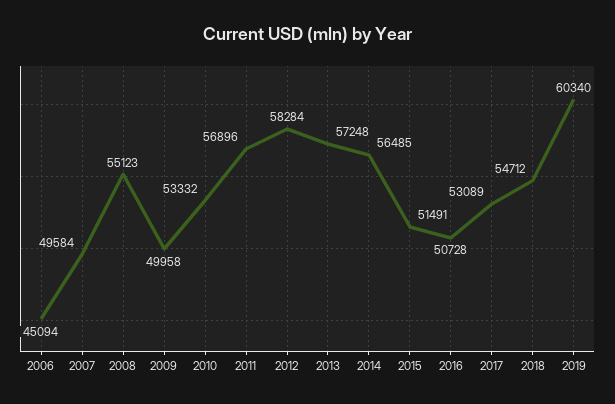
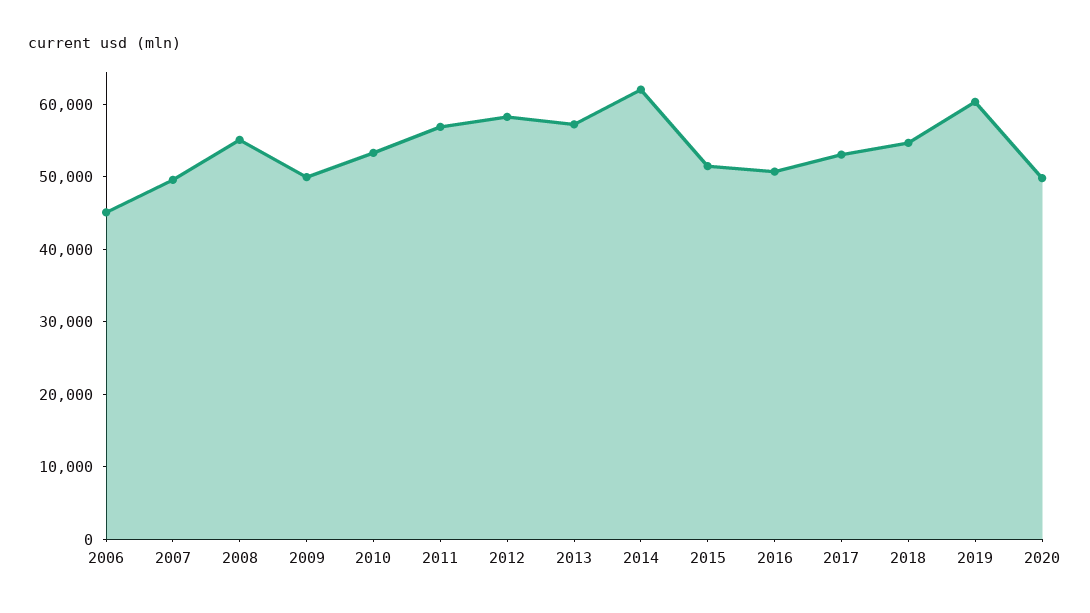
2014: 56485 -> 62000
2020: none -> 50000

